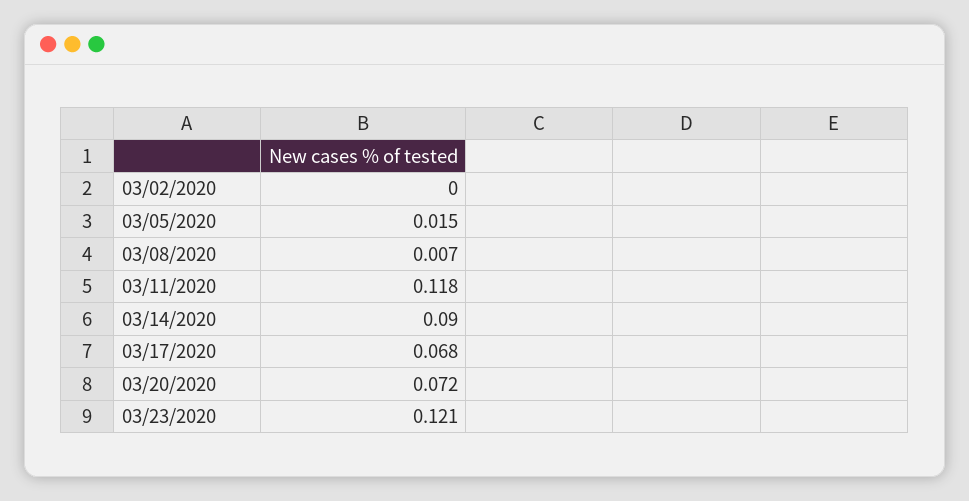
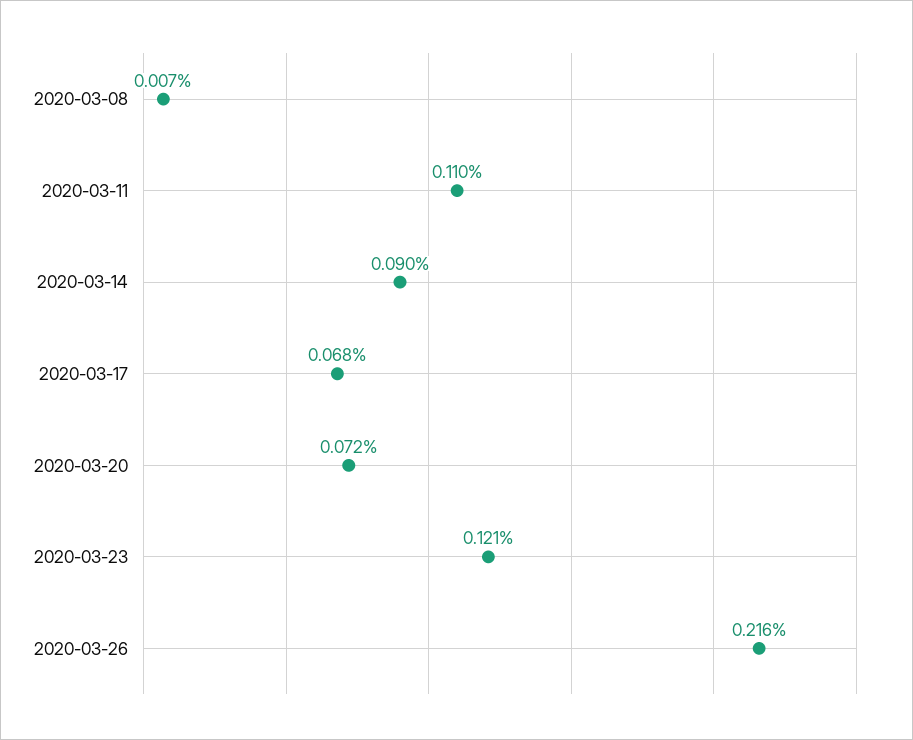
03/02/2020: 0 -> none
03/05/2020: 0.015 -> none
03/11/2020: 0.118 -> 0.11
2020-03-26: none -> 0.216

